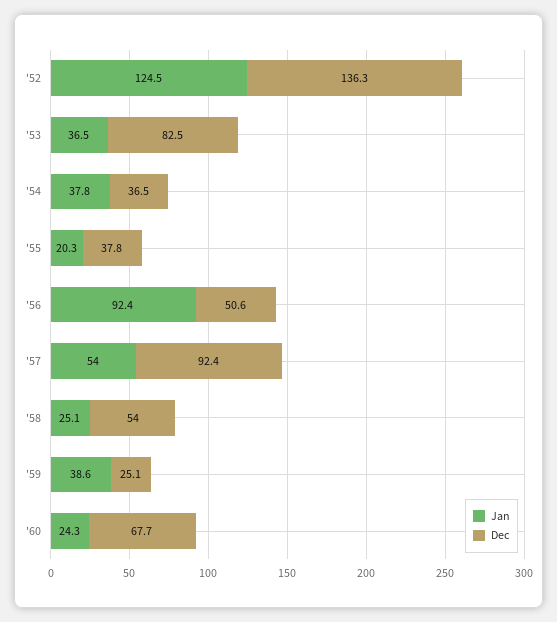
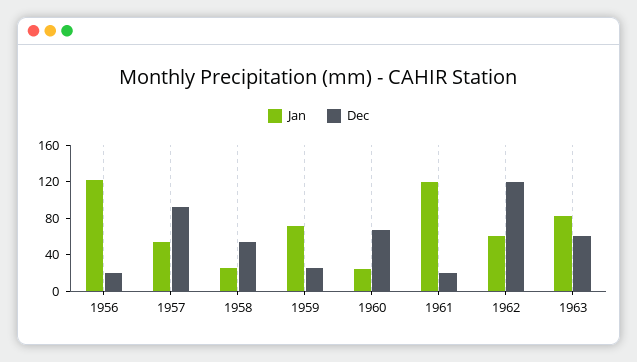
Jan, '52: 124.5 -> none
Dec, '52: 136.3 -> none
Jan, '53: 36.5 -> none
Dec, '53: 82.5 -> none
Jan, '54: 37.8 -> none
Dec, '54: 36.5 -> none
Jan, '55: 20.3 -> none
Dec, '55: 37.8 -> none
Jan, '56: 92.4 -> 120
Dec, '56: 50.6 -> 20
Jan, '59: 38.6 -> 70
Jan, 1961: none -> 120
Dec, 1961: none -> 20
Jan, 1962: none -> 60
Dec, 1962: none -> 120
Jan, 1963: none -> 80
Dec, 1963: none -> 60

